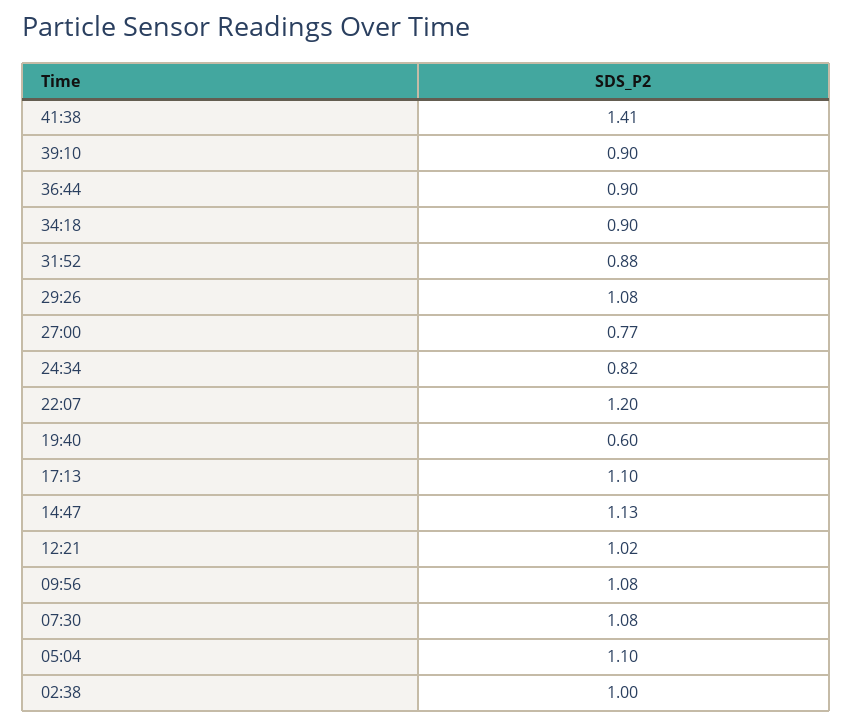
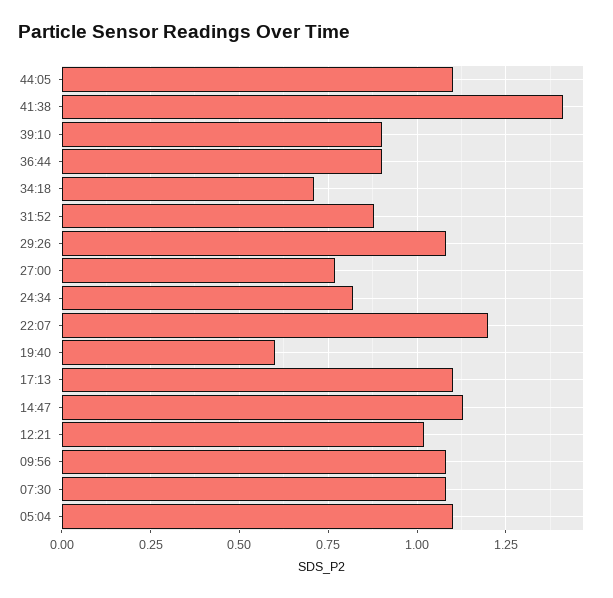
34:18: 0.9 -> 0.7
02:38: 1 -> none
44:05: none -> 1.1

